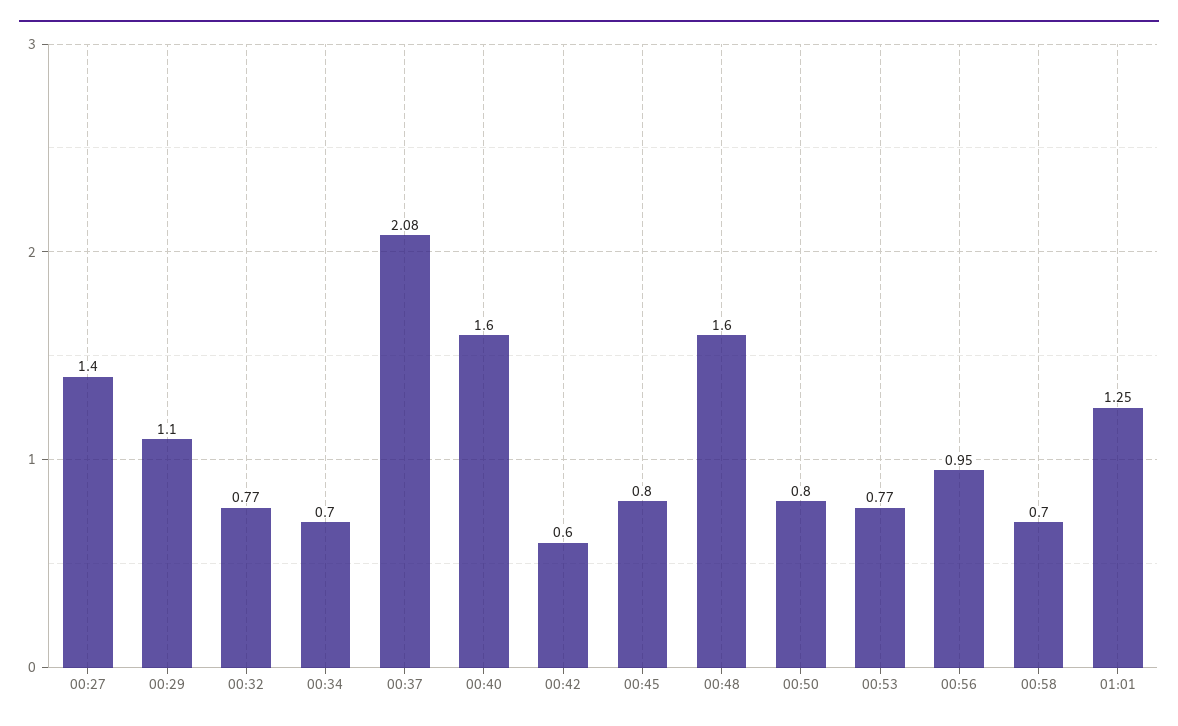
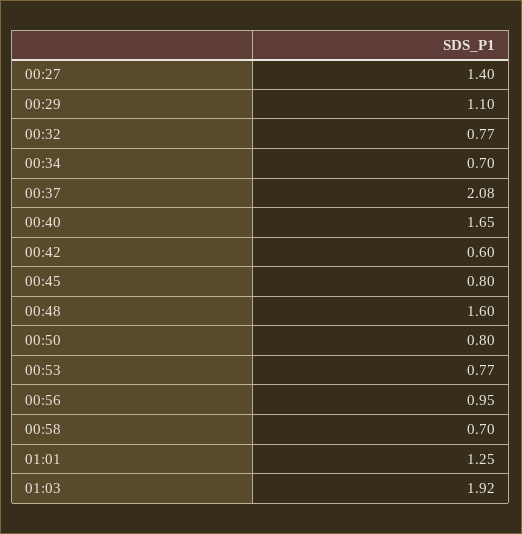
00:40: 1.6 -> 1.65
01:03: none -> 1.92

